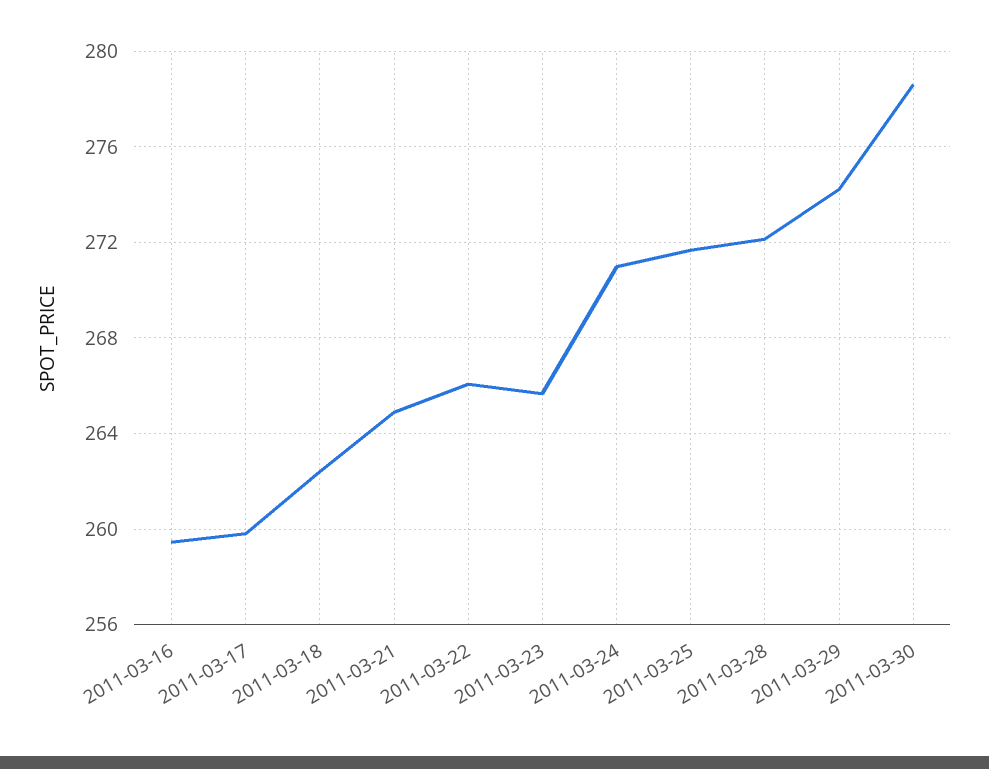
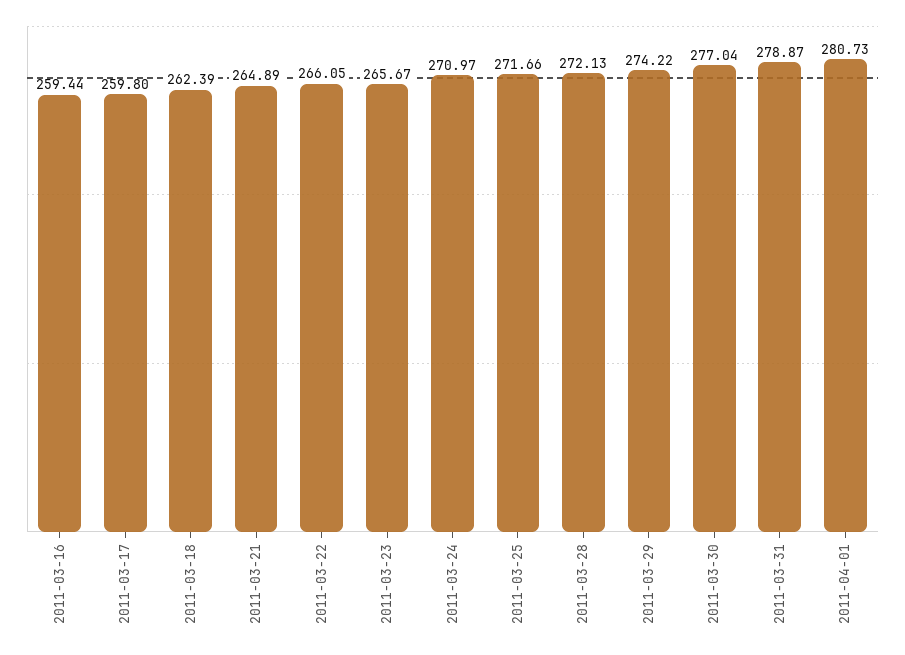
2011-03-30: 278.5 -> 277.04
2011-03-31: none -> 278.87
2011-04-01: none -> 280.73

